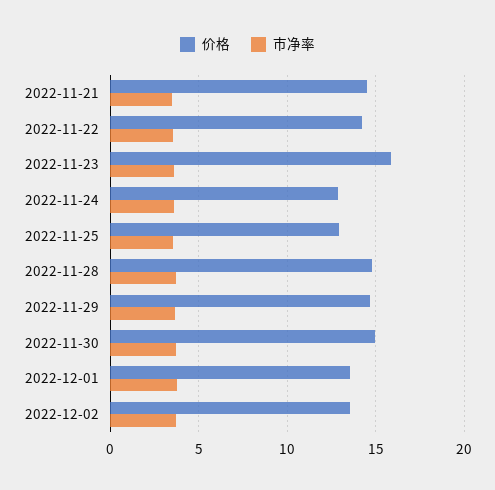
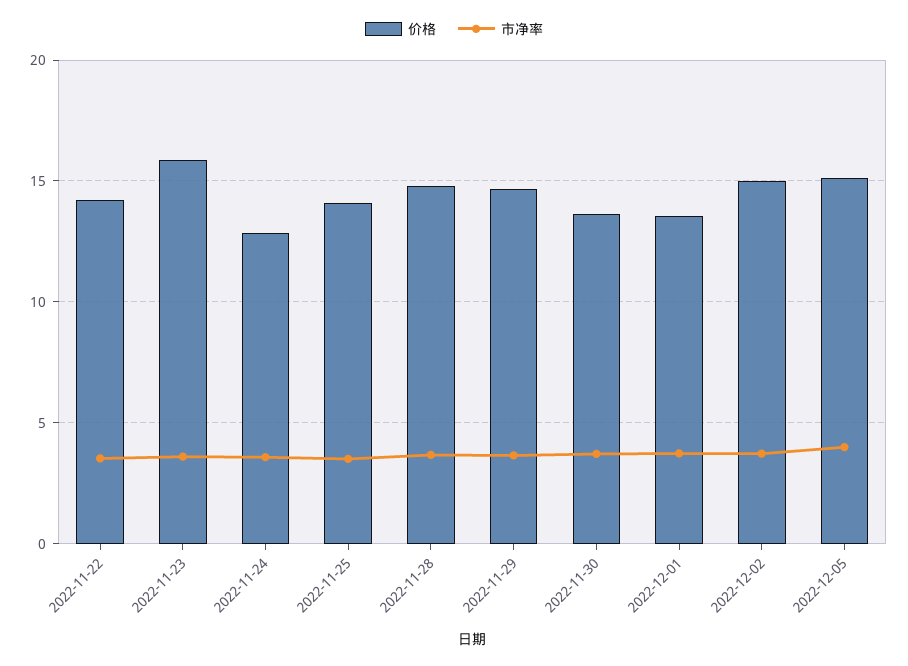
价格, 2022-11-21: 14.5 -> none
市净率, 2022-11-21: 3.5 -> none
价格, 2022-11-25: 13 -> 14
价格, 2022-11-30: 15 -> 13.5
价格, 2022-12-02: 13.5 -> 15
价格, 2022-12-05: none -> 15
市净率, 2022-12-05: none -> 4

